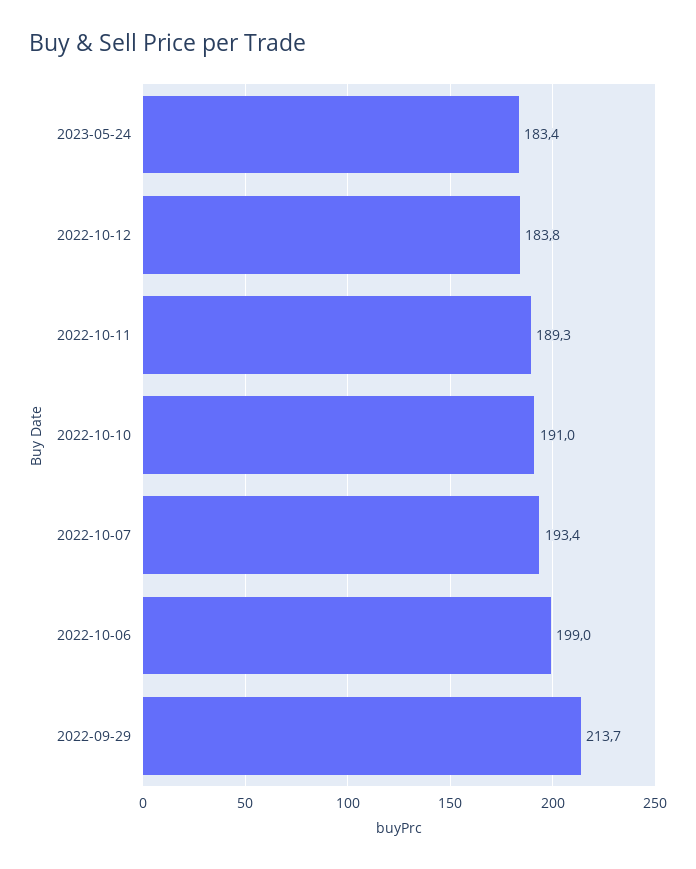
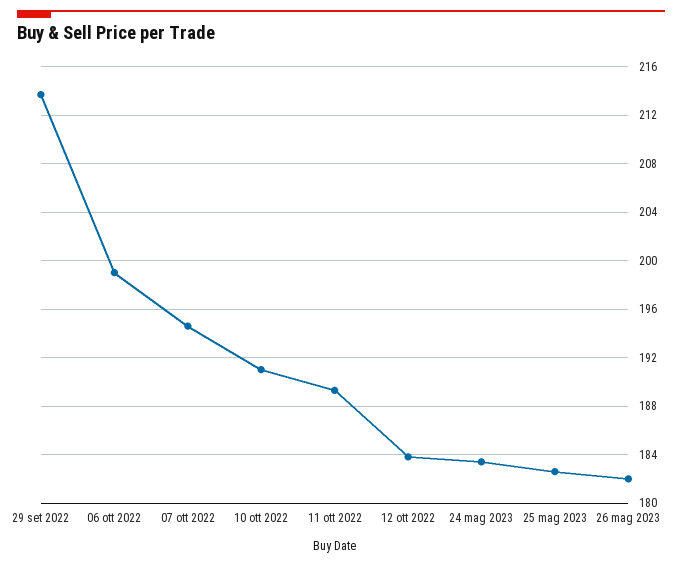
2022-10-07: 193.4 -> 194.5
25 mag 2023: none -> 182.5
26 mag 2023: none -> 182

